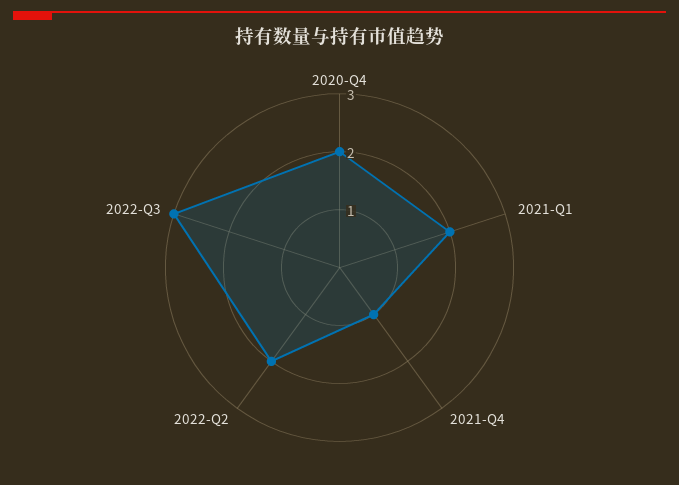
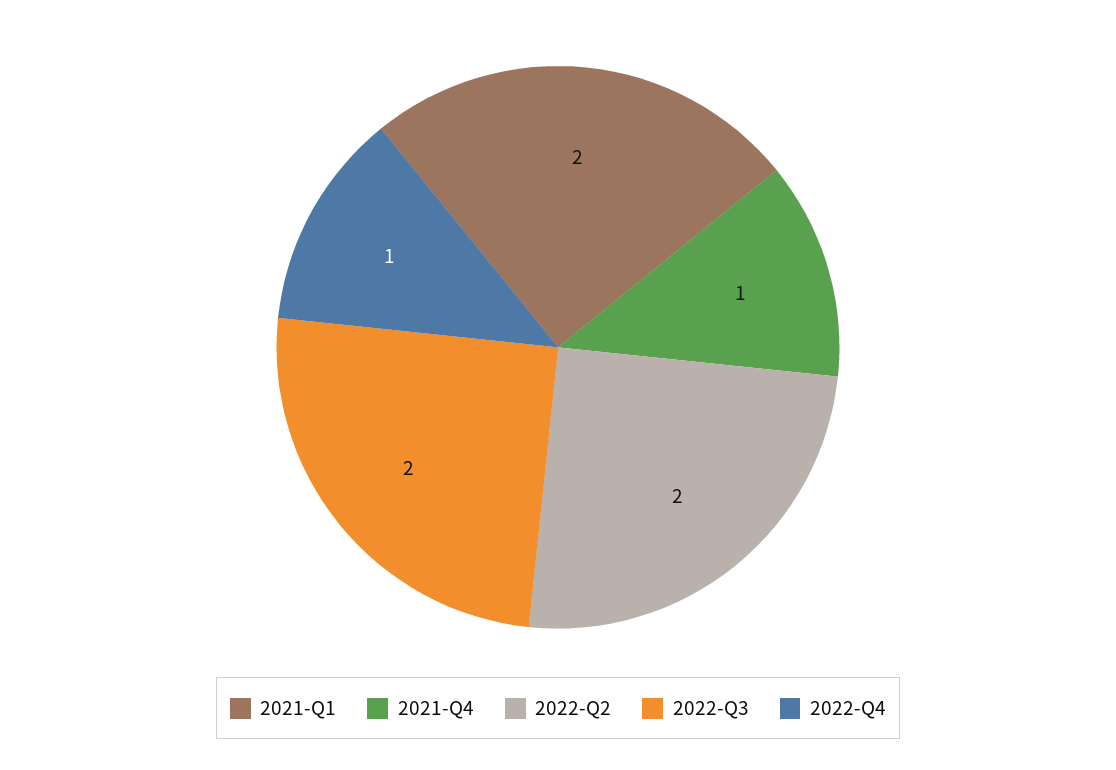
2020-Q4: 2 -> none
2022-Q3: 3 -> 2
2022-Q4: none -> 1

